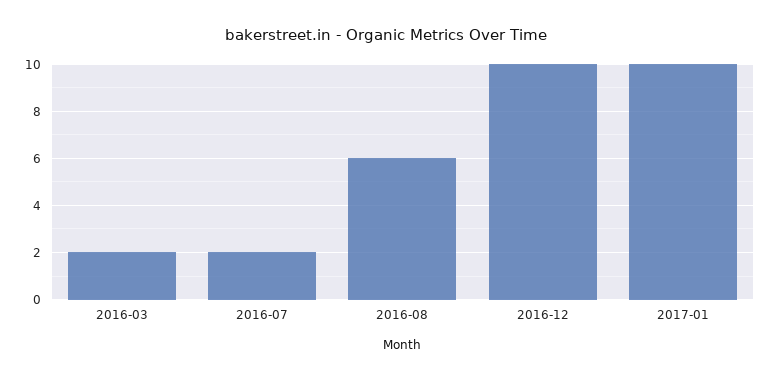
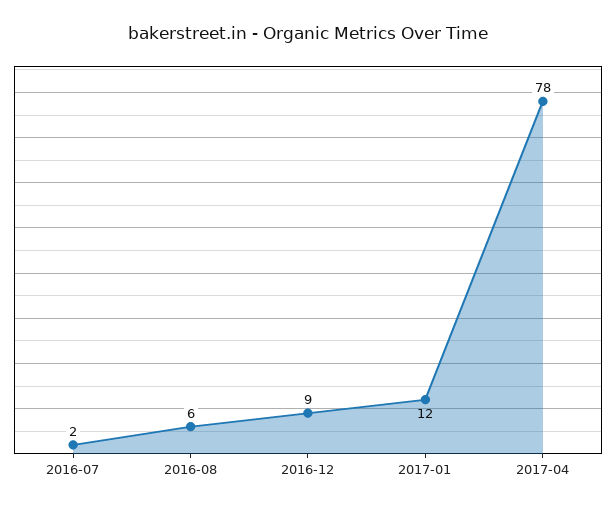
2016-03: 2 -> none
2016-12: 10 -> 9
2017-01: 10 -> 12
2017-04: none -> 78

